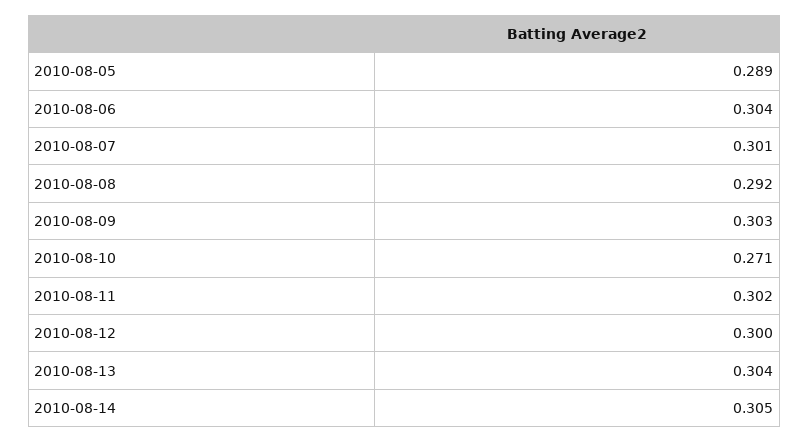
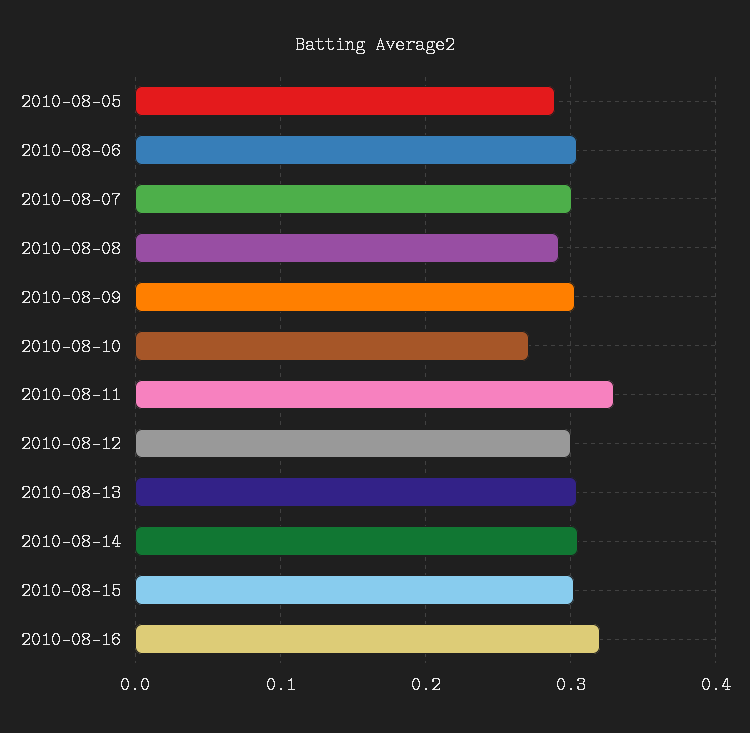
2010-08-11: 0.302 -> 0.33
2010-08-15: none -> 0.3
2010-08-16: none -> 0.32

